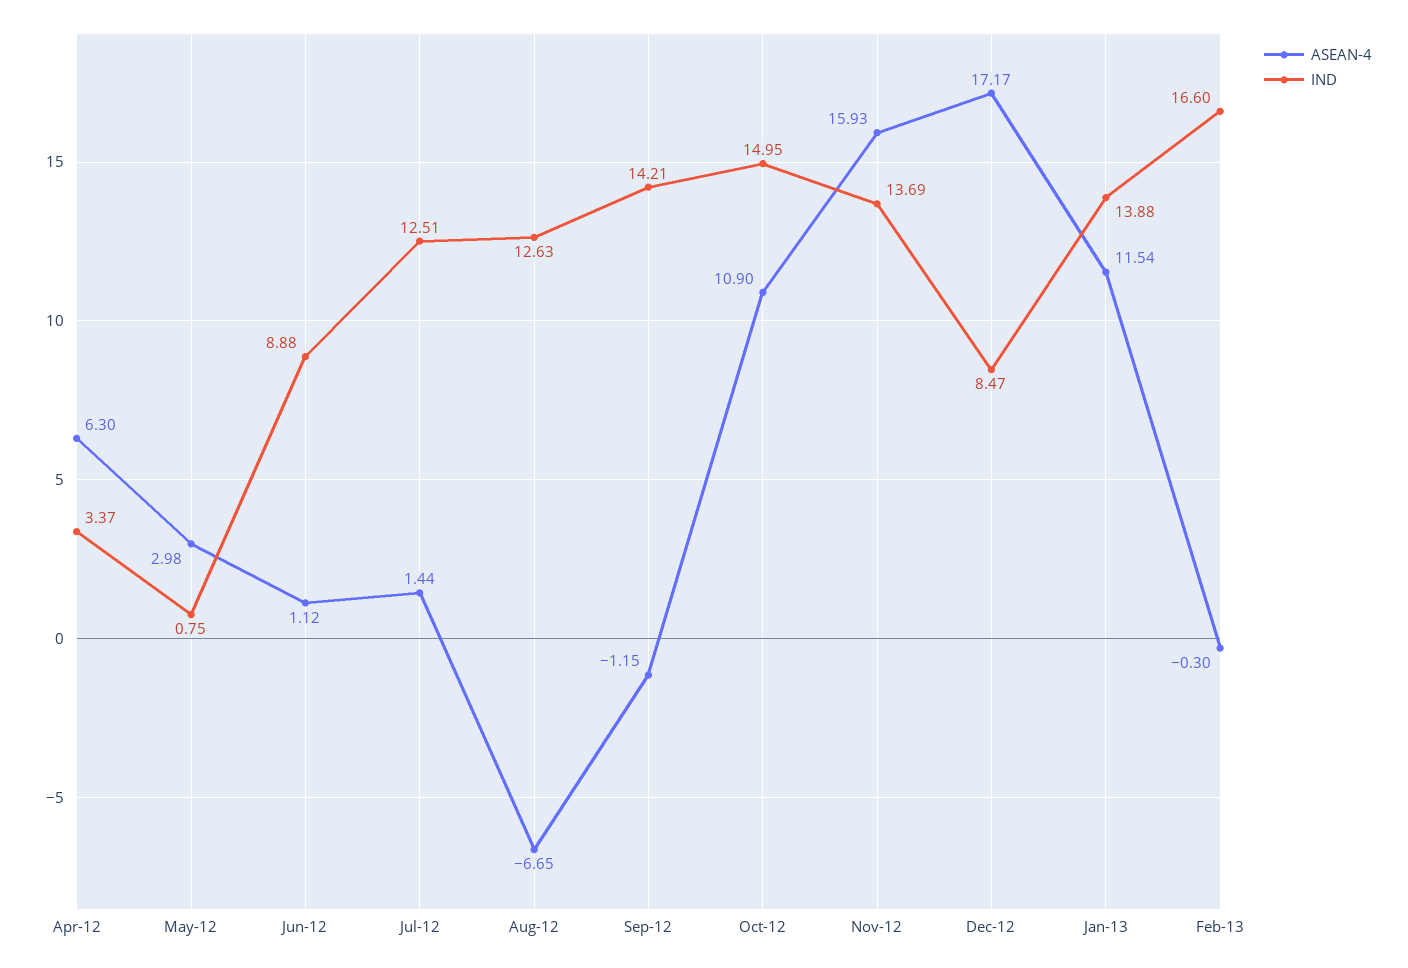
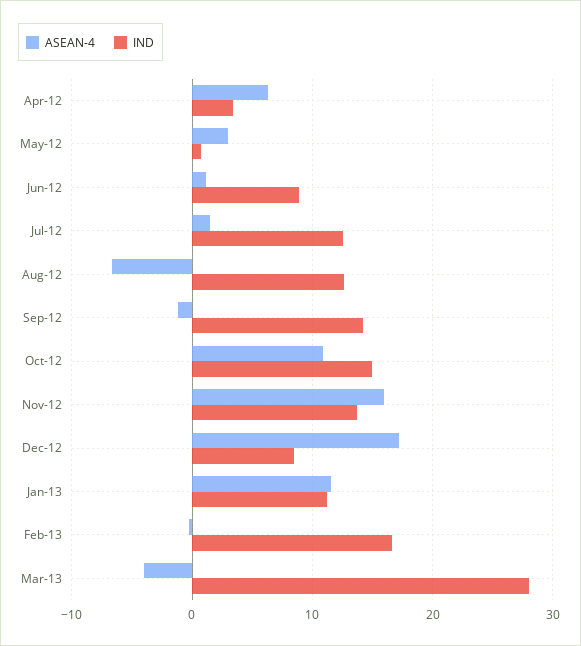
IND, Jan-13: 13.88 -> 11
ASEAN-4, Mar-13: none -> -4
IND, Mar-13: none -> 28

